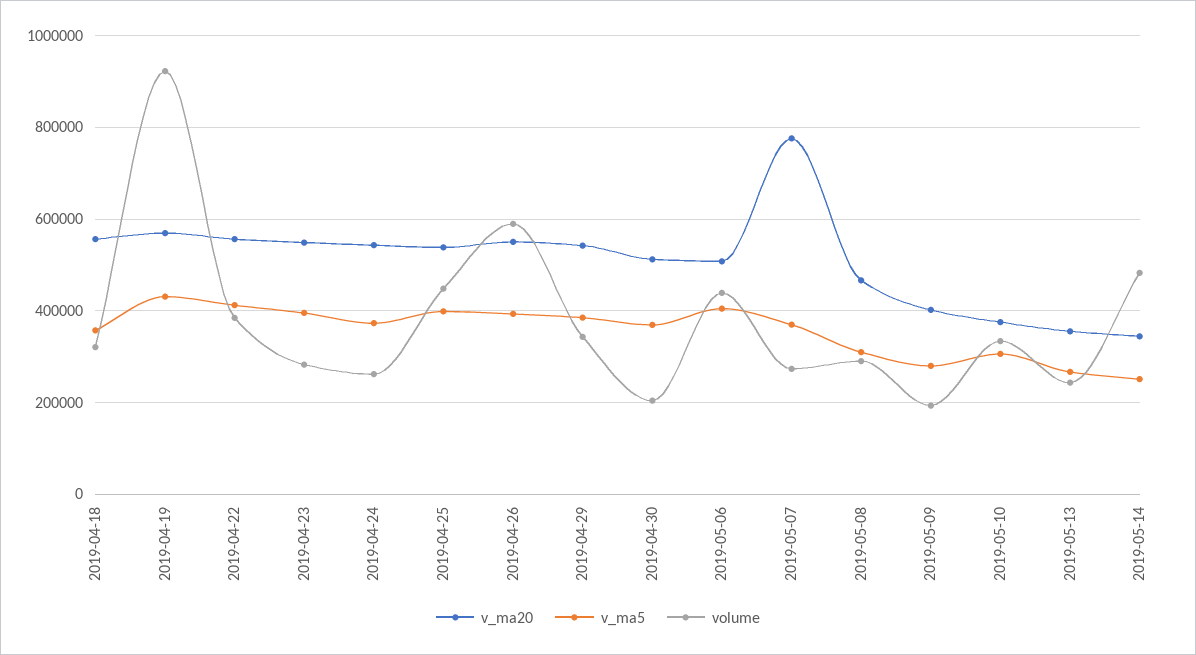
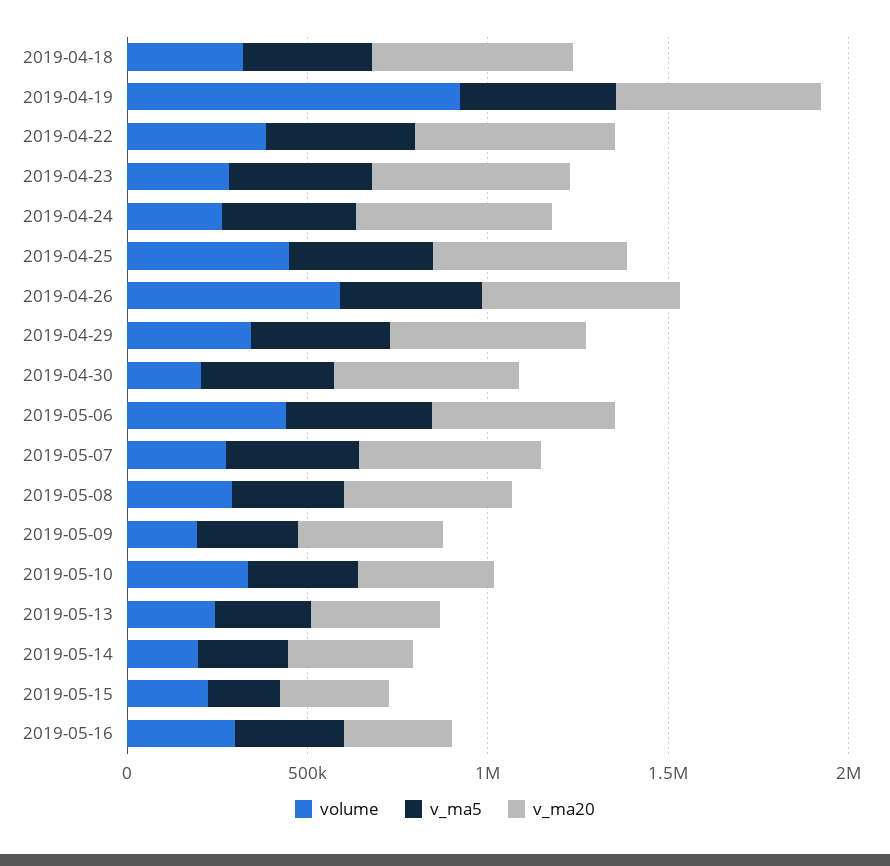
v_ma20, 2019-05-07: 780000 -> 500000
volume, 2019-05-14: 480000 -> 200000
volume, 2019-05-15: none -> 200000
v_ma5, 2019-05-15: none -> 200000
v_ma20, 2019-05-15: none -> 300000
volume, 2019-05-16: none -> 300000
v_ma5, 2019-05-16: none -> 300000
v_ma20, 2019-05-16: none -> 300000

